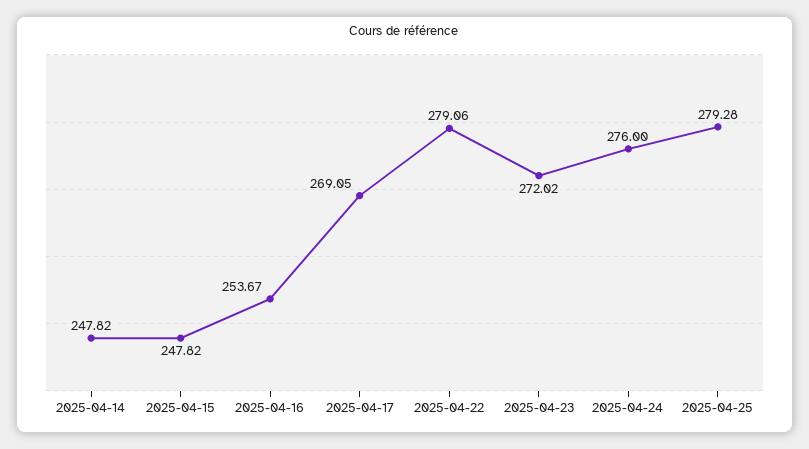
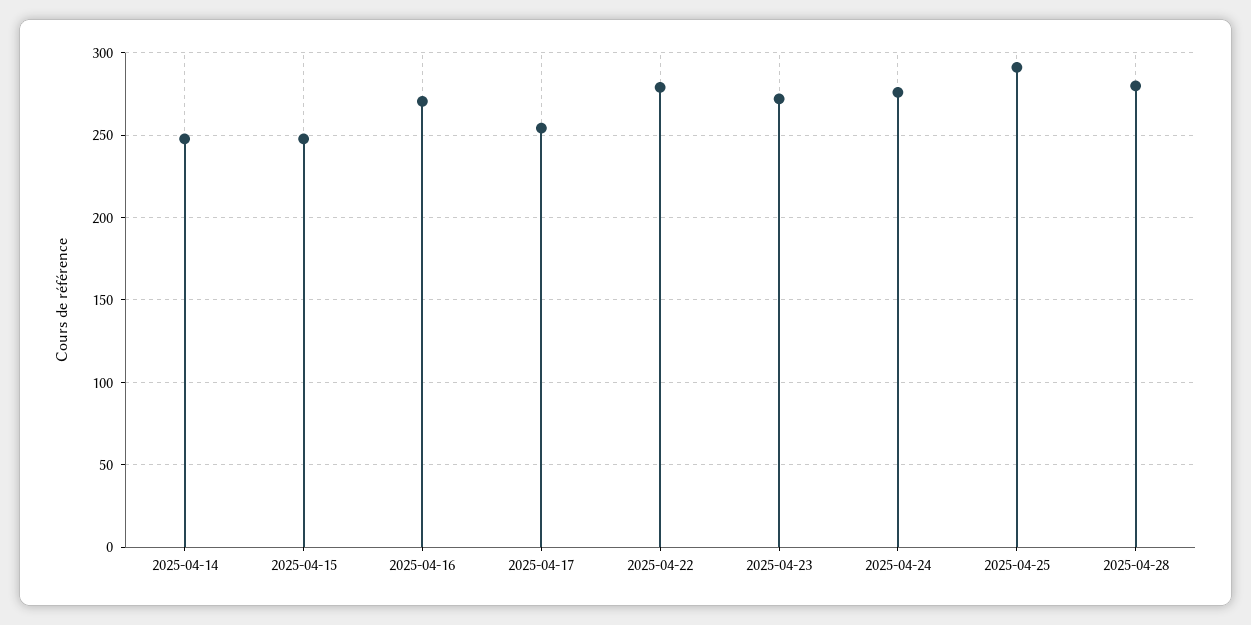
2025-04-16: 253.67 -> 270
2025-04-17: 269.05 -> 255
2025-04-25: 279.28 -> 290
2025-04-28: none -> 280

